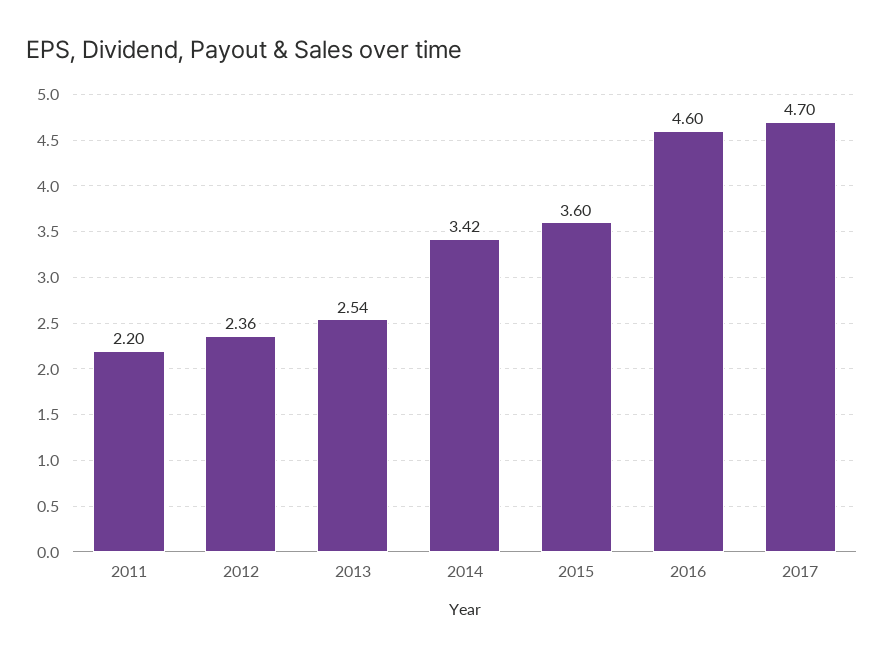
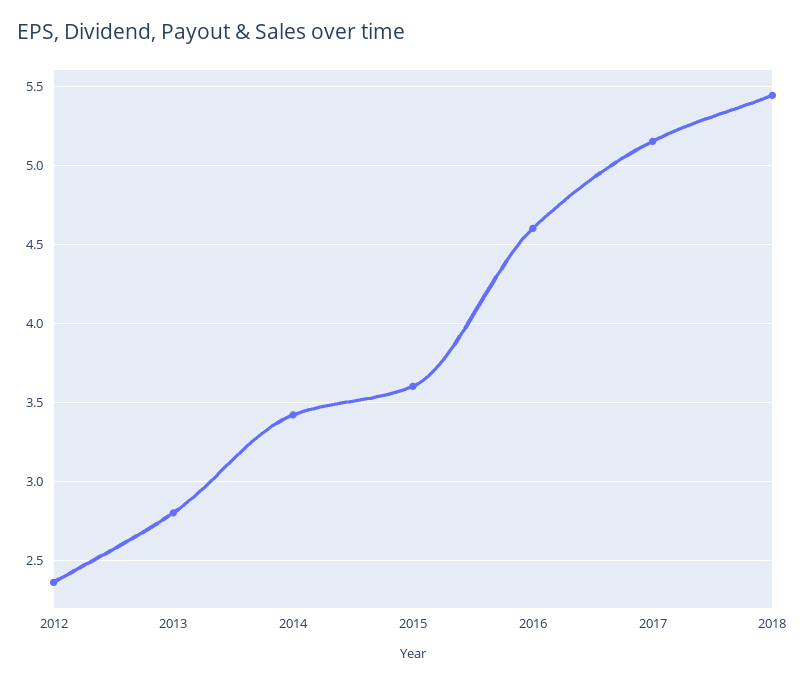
2011: 2.2 -> none
2013: 2.54 -> 2.8
2017: 4.7 -> 5.15
2018: none -> 5.45

